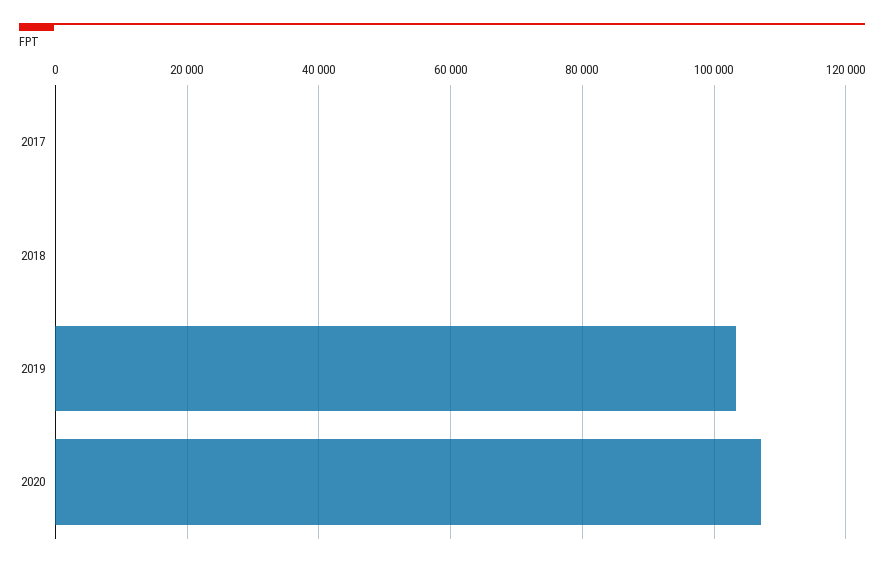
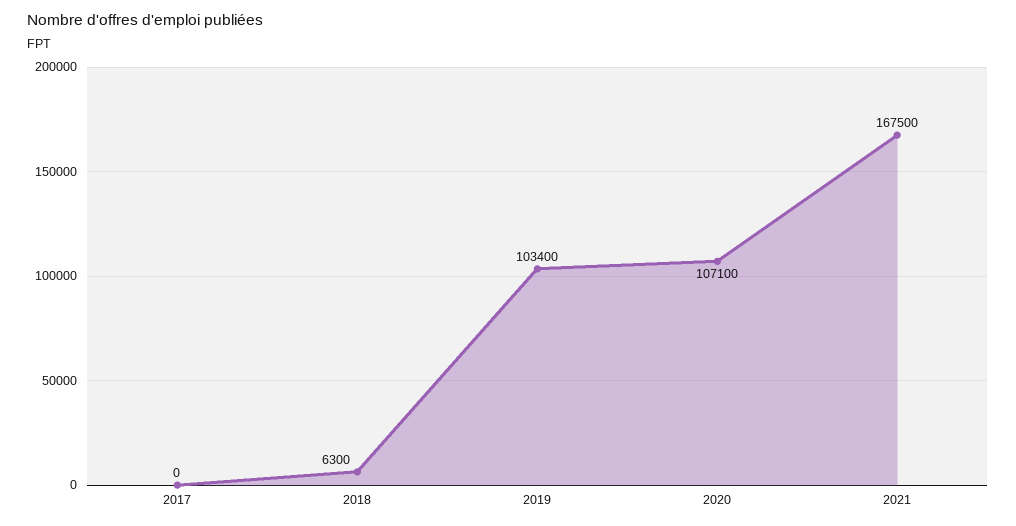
2018: 0 -> 6300
2021: none -> 167500

